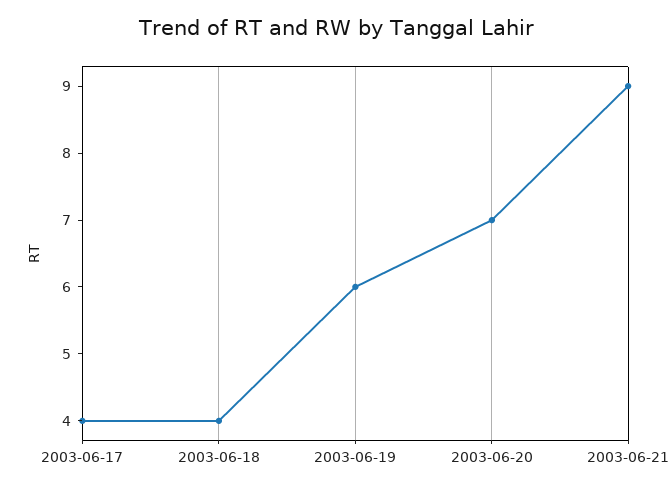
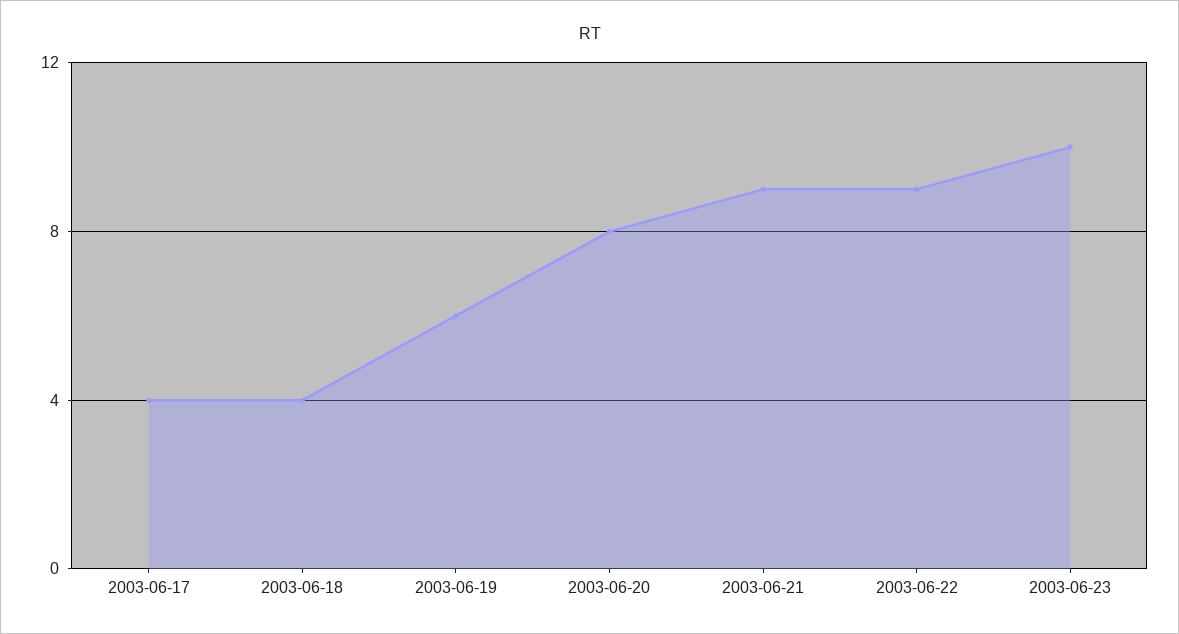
2003-06-20: 7 -> 8
2003-06-22: none -> 9
2003-06-23: none -> 10

